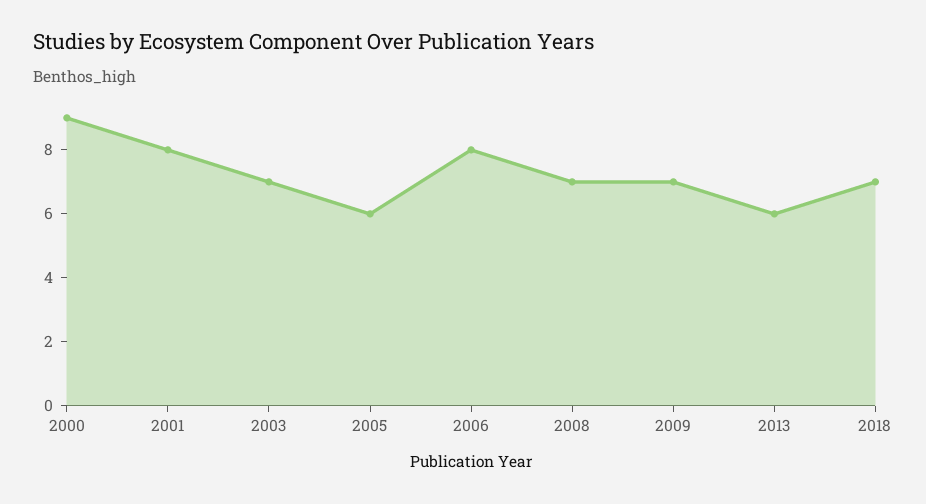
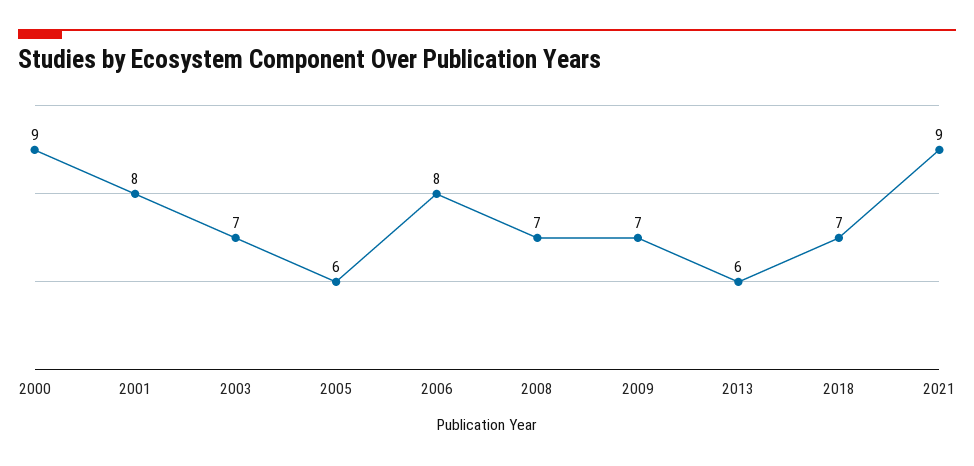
2021: none -> 9

